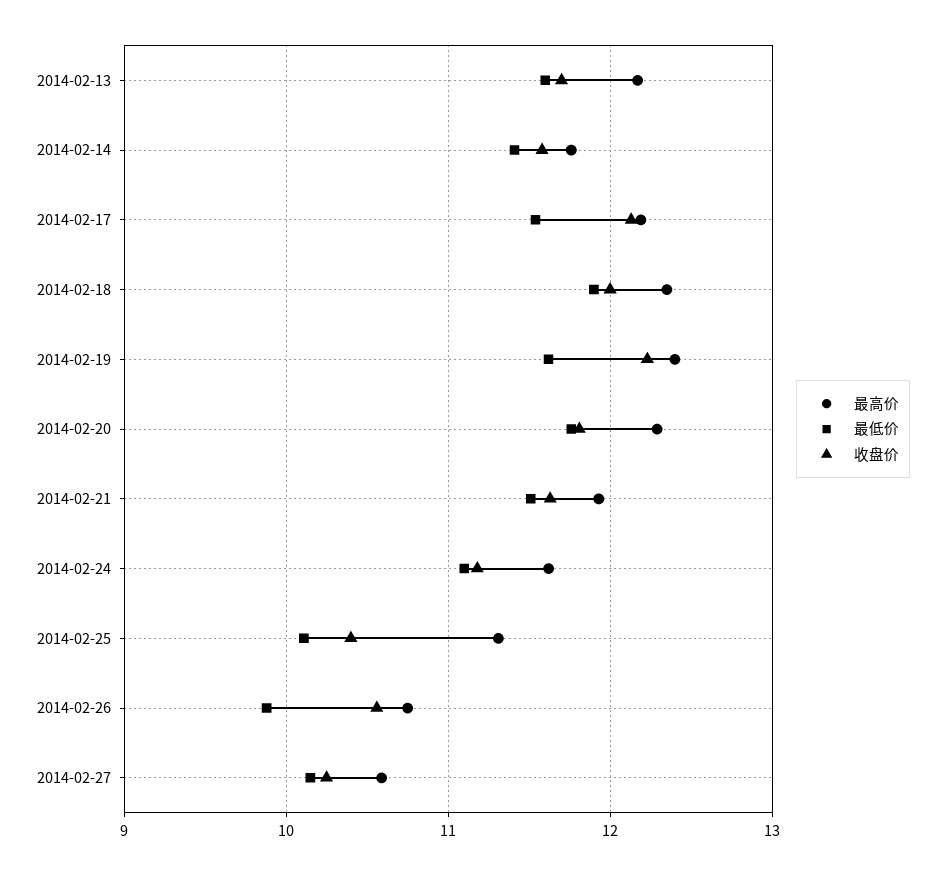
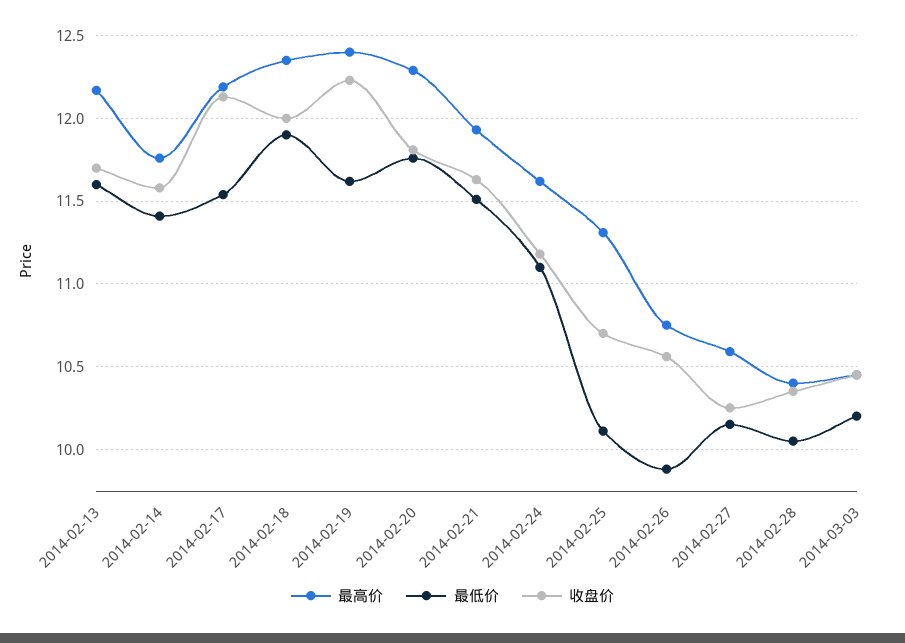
收盘价, 2014-02-25: 10.4 -> 10.7
最高价, 2014-02-28: none -> 10.4
最低价, 2014-02-28: none -> 10.05
收盘价, 2014-02-28: none -> 10.35
最高价, 2014-03-03: none -> 10.45
最低价, 2014-03-03: none -> 10.2
收盘价, 2014-03-03: none -> 10.45

